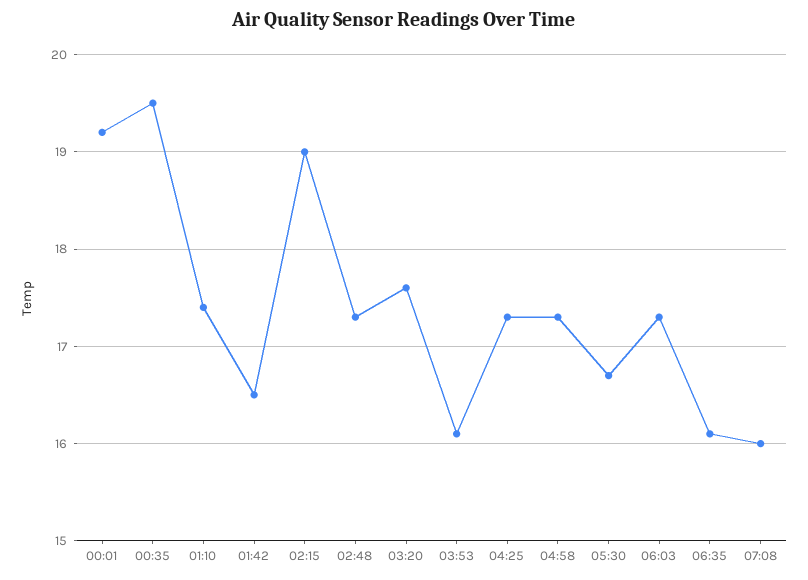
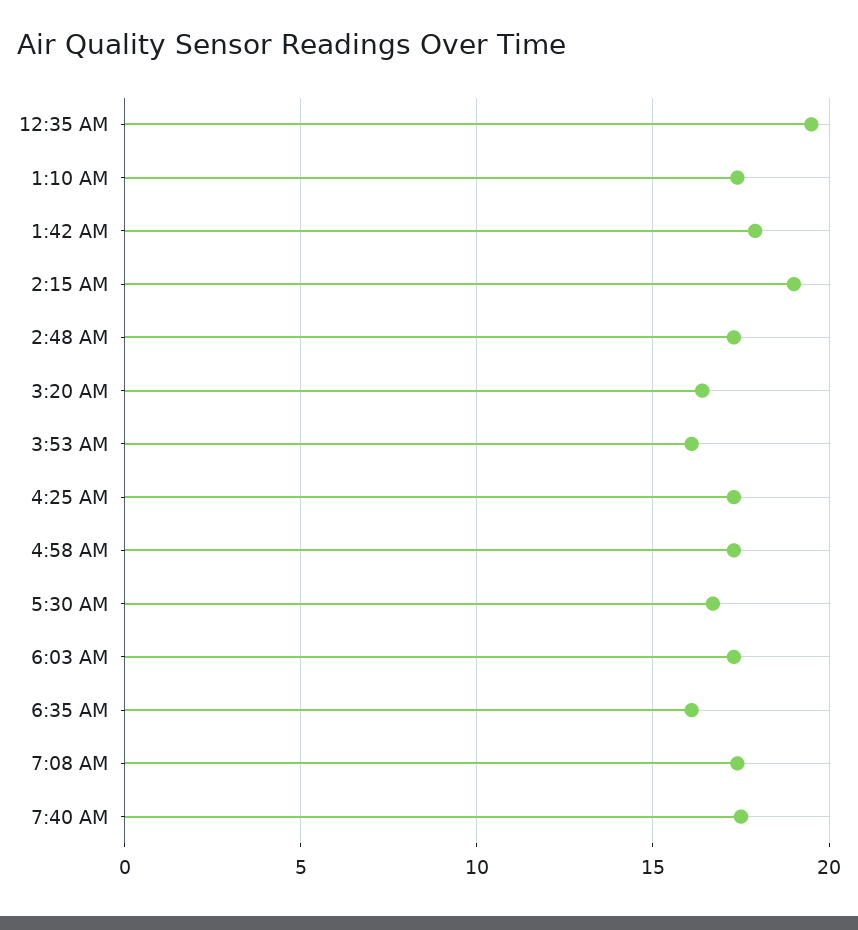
00:01: 19.2 -> none
01:42: 16.5 -> 18
03:20: 17.6 -> 16.5
07:08: 16 -> 17.5
7:40 AM: none -> 17.5

